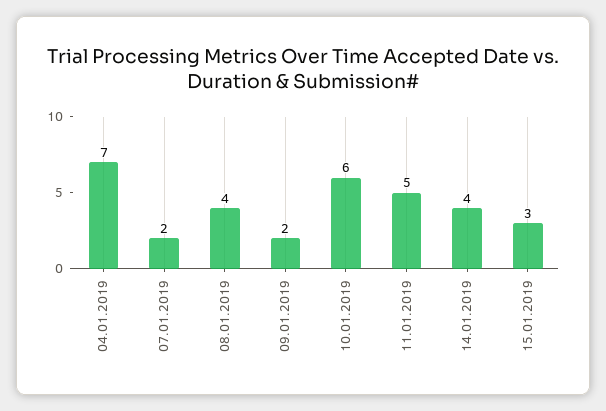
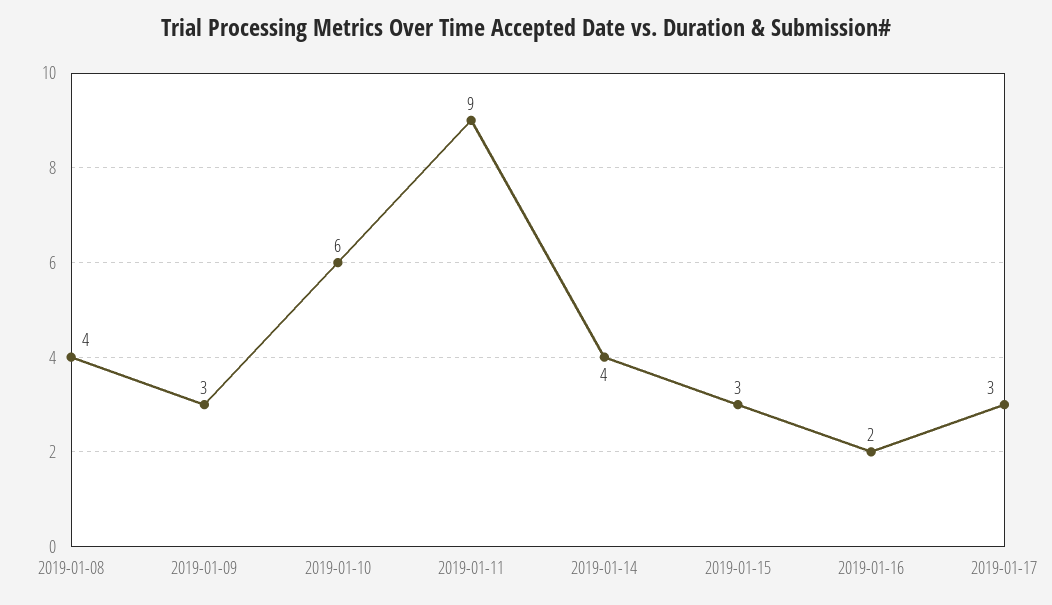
04.01.2019: 7 -> none
07.01.2019: 2 -> none
09.01.2019: 2 -> 3
11.01.2019: 5 -> 9
2019-01-16: none -> 2
2019-01-17: none -> 3

